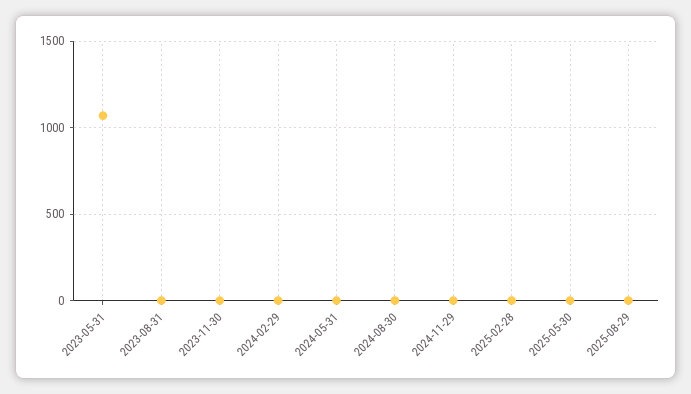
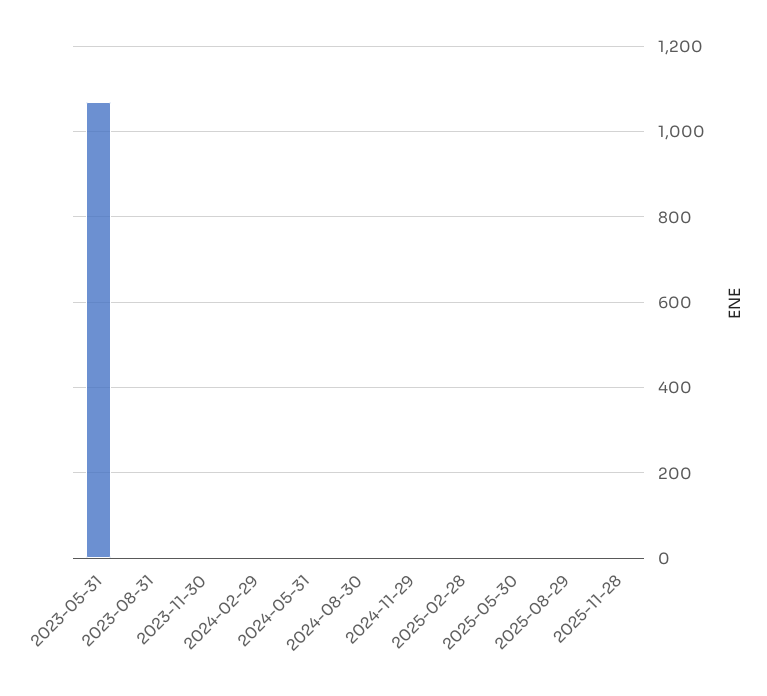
2025-11-28: none -> 0

